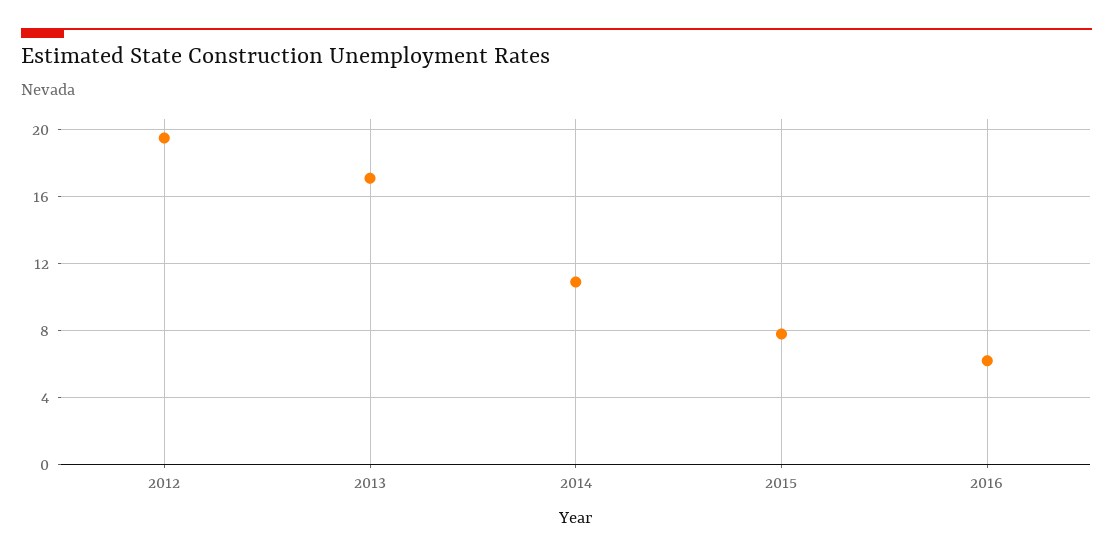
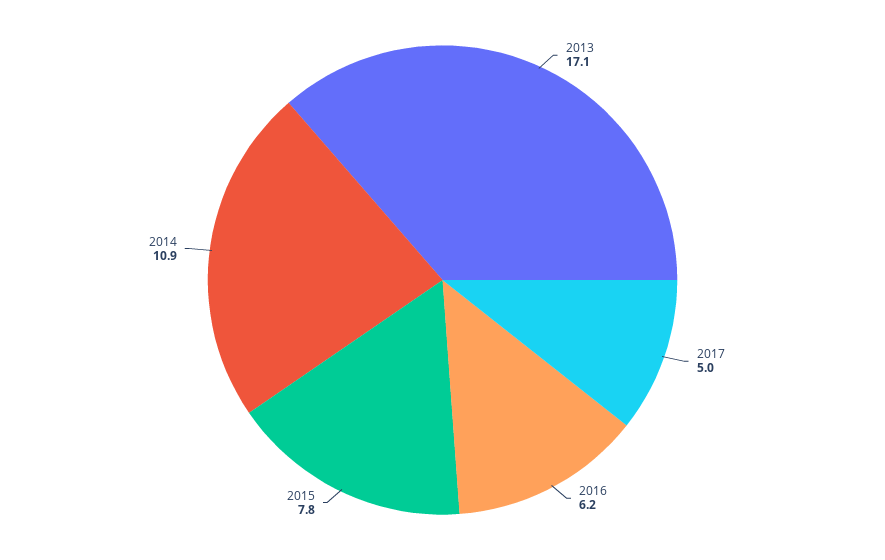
2012: 19.5 -> none
2017: none -> 5

